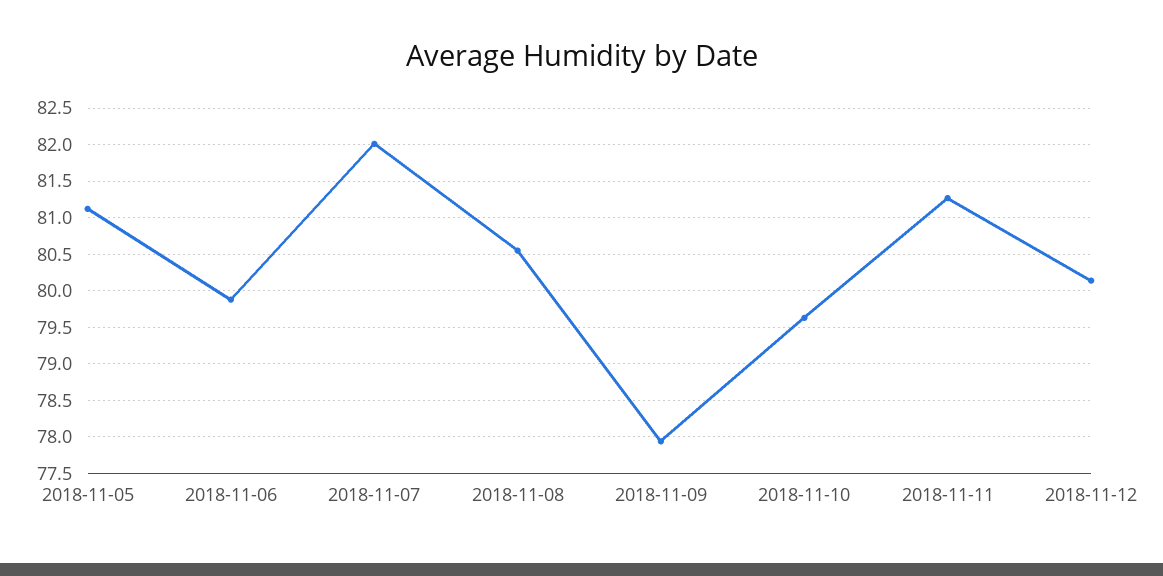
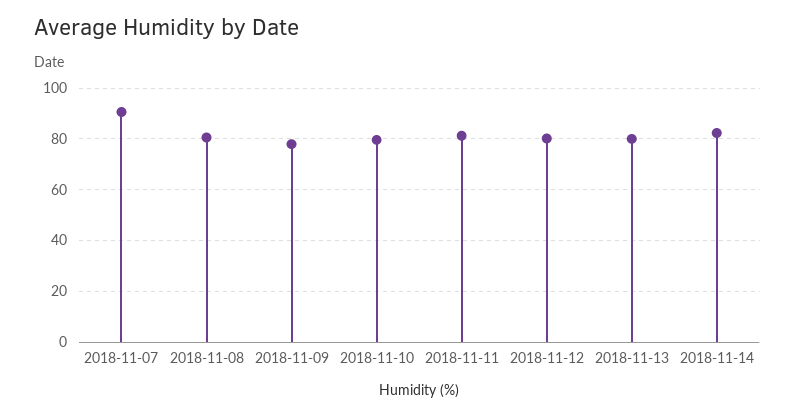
2018-11-05: 81.1 -> none
2018-11-06: 79.9 -> none
2018-11-07: 82 -> 90
2018-11-13: none -> 80
2018-11-14: none -> 82.5

